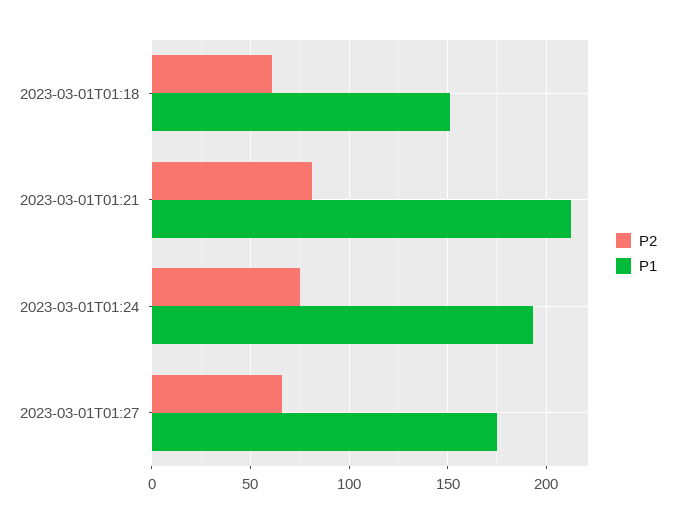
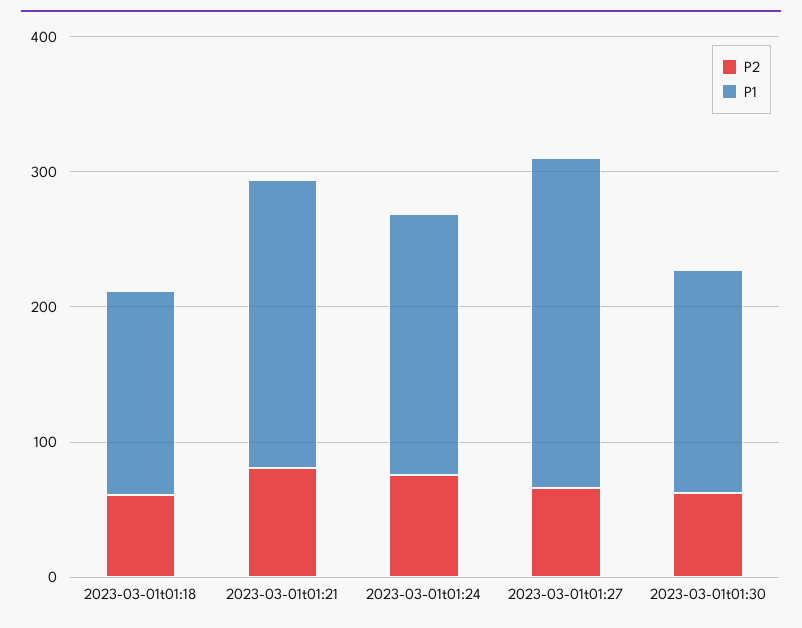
P1, 2023-03-01T01:27: 175 -> 240
P2, 2023-03-01t01:30: none -> 60
P1, 2023-03-01t01:30: none -> 160

